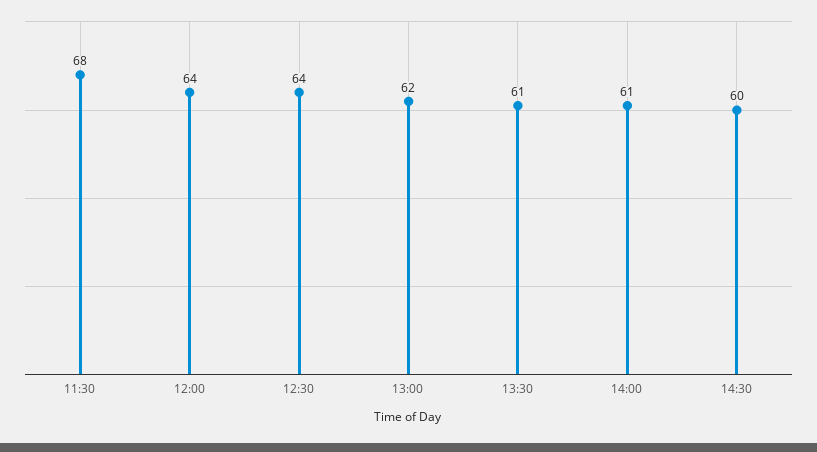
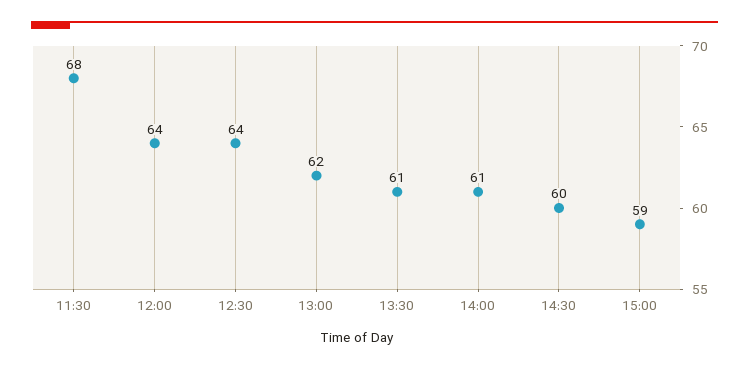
15:00: none -> 59

